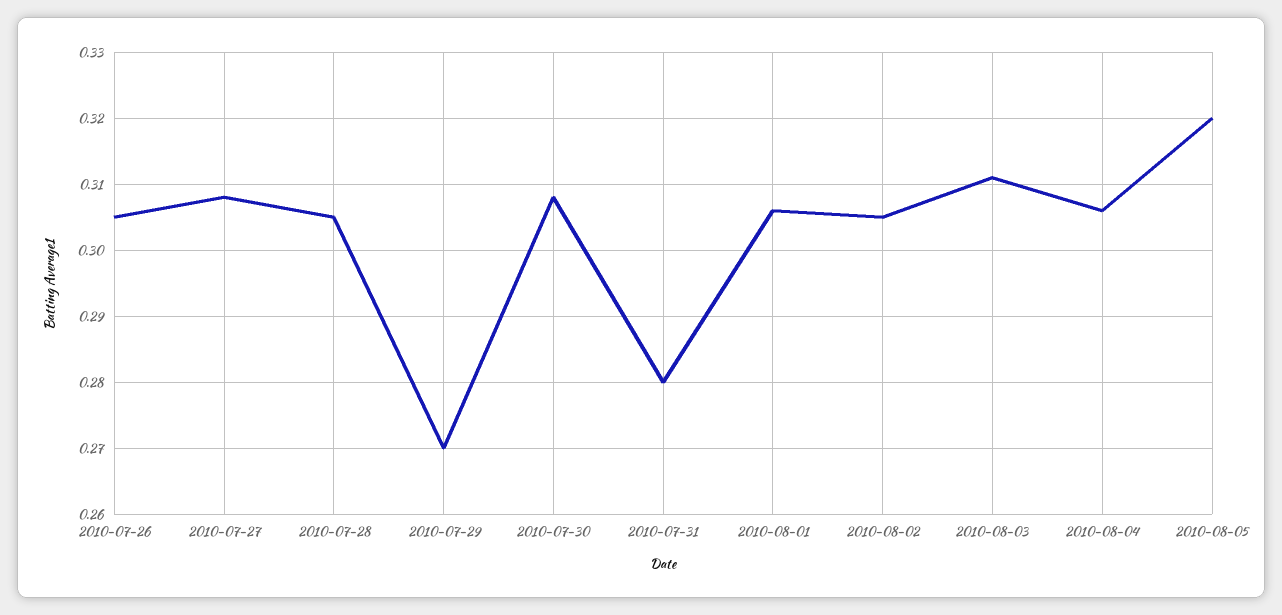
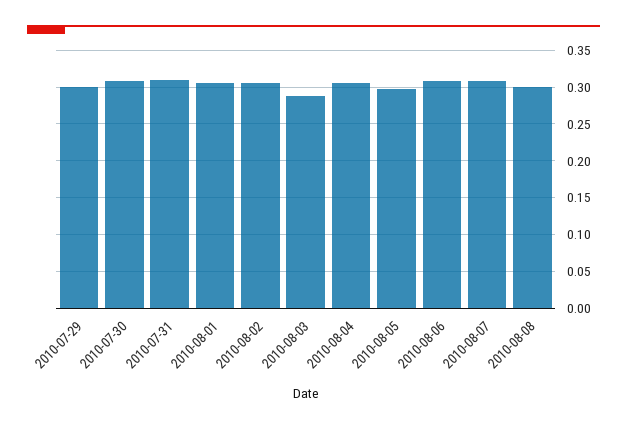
2010-07-26: 0.305 -> none
2010-07-27: 0.308 -> none
2010-07-28: 0.305 -> none
2010-07-29: 0.27 -> 0.3
2010-07-31: 0.28 -> 0.31
2010-08-03: 0.311 -> 0.29
2010-08-05: 0.32 -> 0.3
2010-08-06: none -> 0.31
2010-08-07: none -> 0.31
2010-08-08: none -> 0.3

